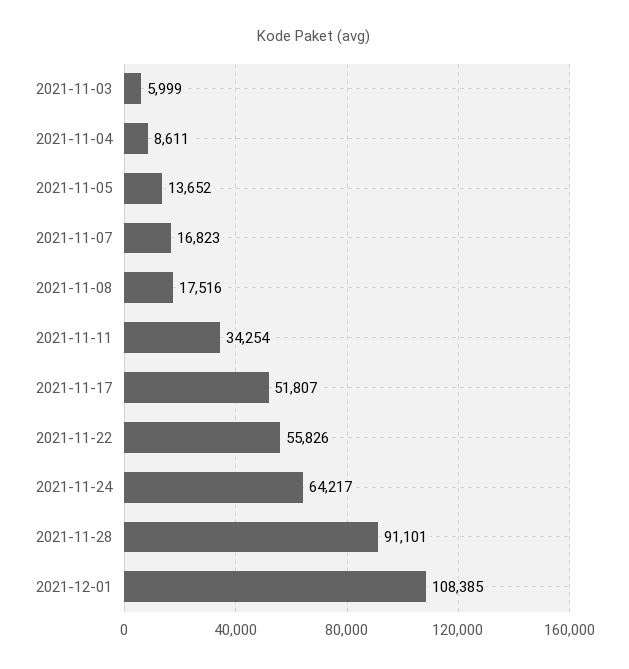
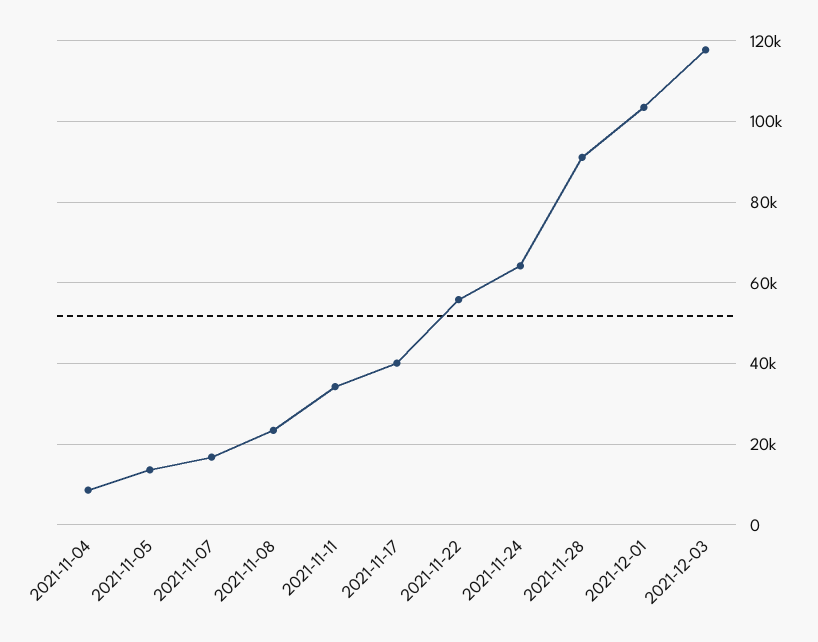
2021-11-03: 5999 -> none
2021-11-08: 17516 -> 24000
2021-11-17: 51807 -> 40000
2021-12-01: 108385 -> 104000
2021-12-03: none -> 118000

